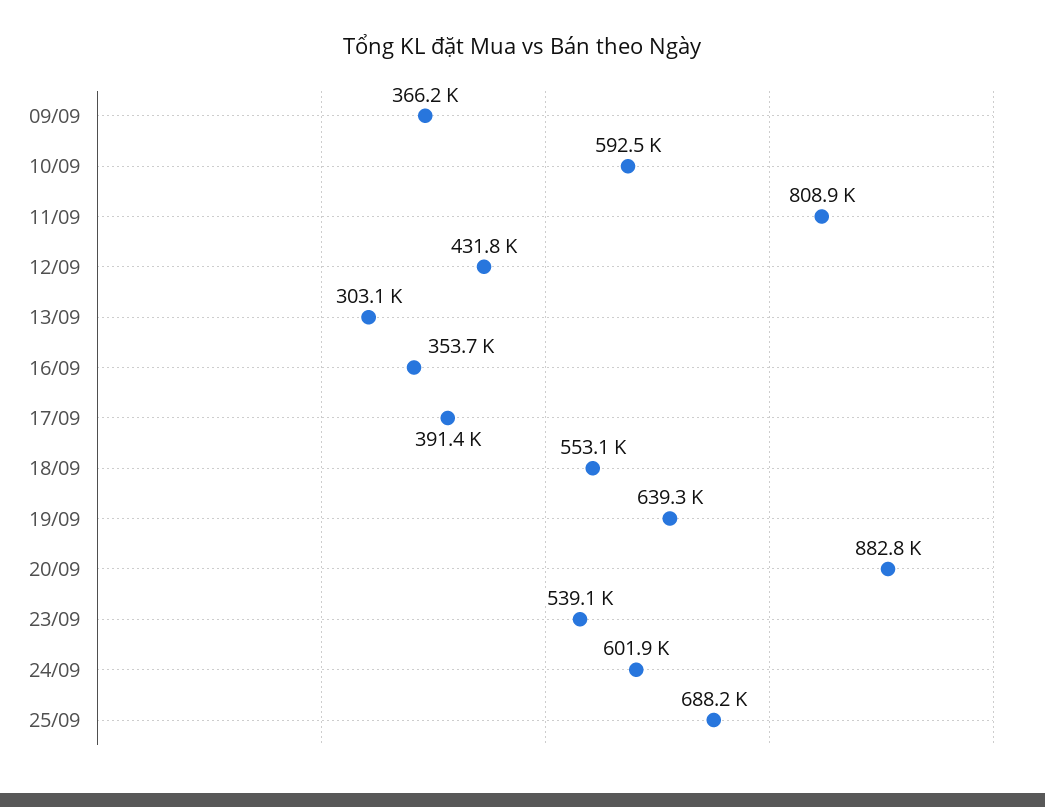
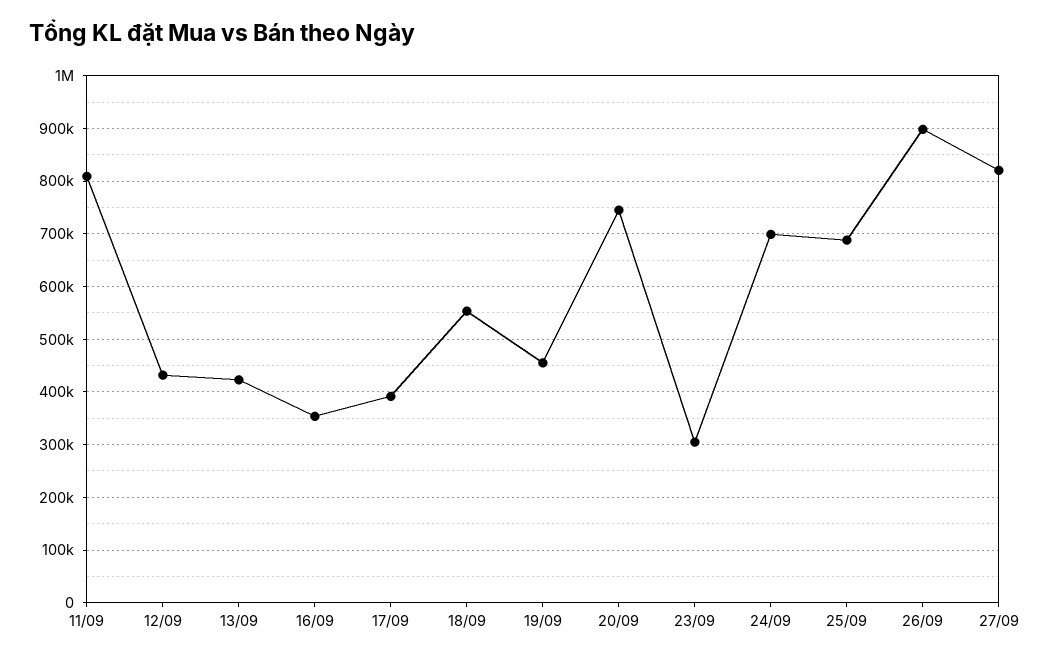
09/09: 366200 -> none
10/09: 592500 -> none
13/09: 303100 -> 420000
19/09: 639300 -> 460000
20/09: 882800 -> 740000
23/09: 539100 -> 300000
24/09: 601900 -> 700000
26/09: none -> 900000
27/09: none -> 820000

